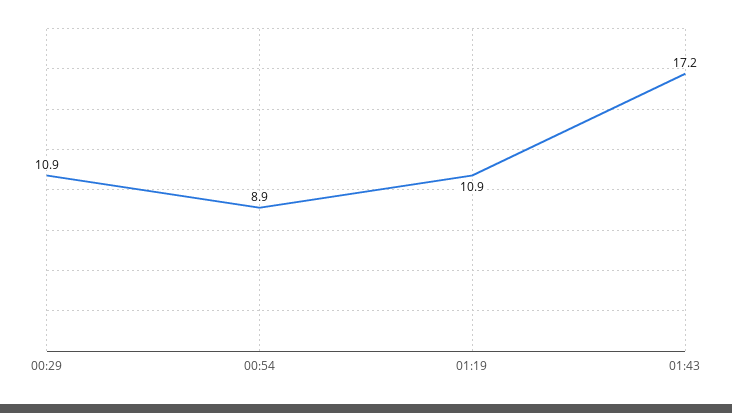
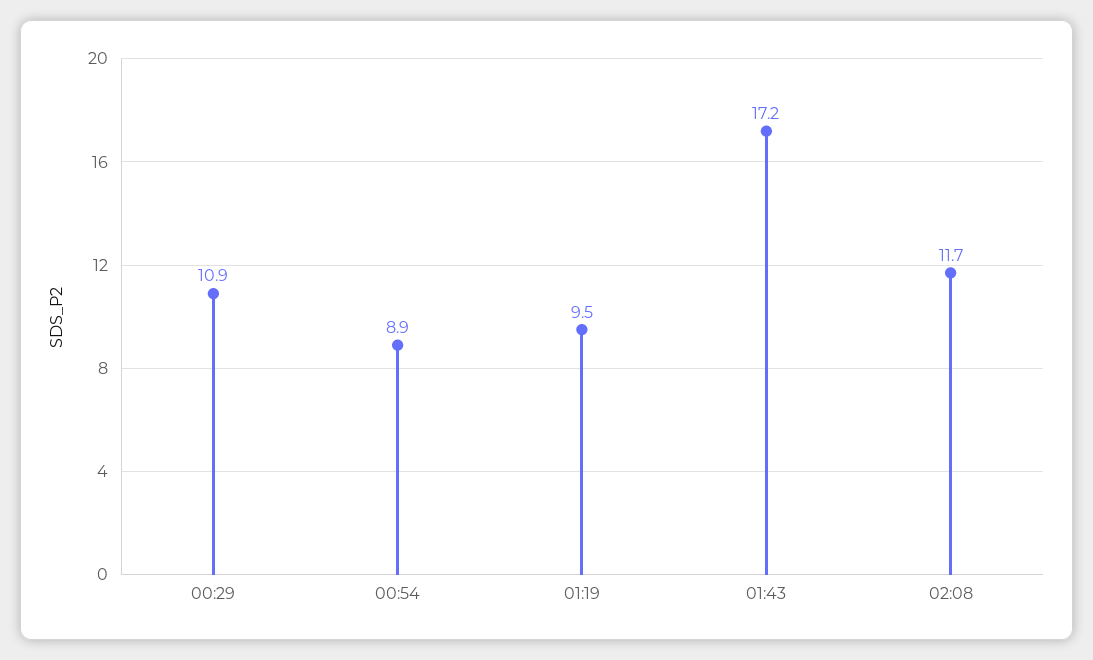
01:19: 10.9 -> 9.5
02:08: none -> 11.7

